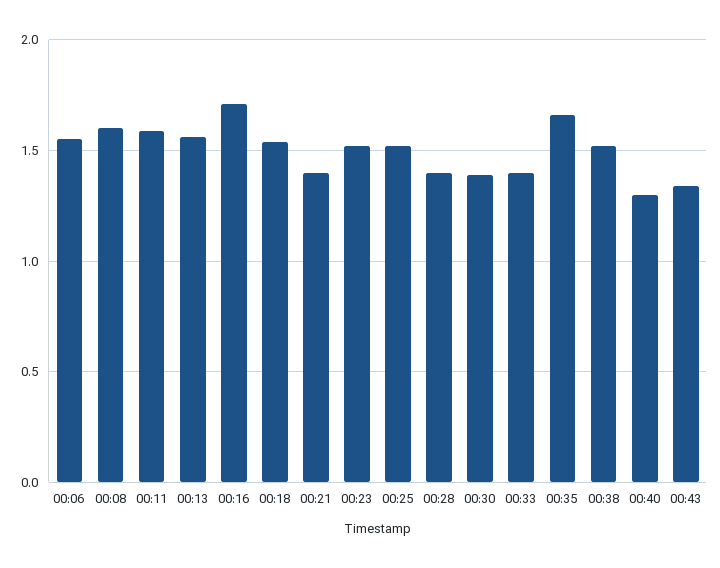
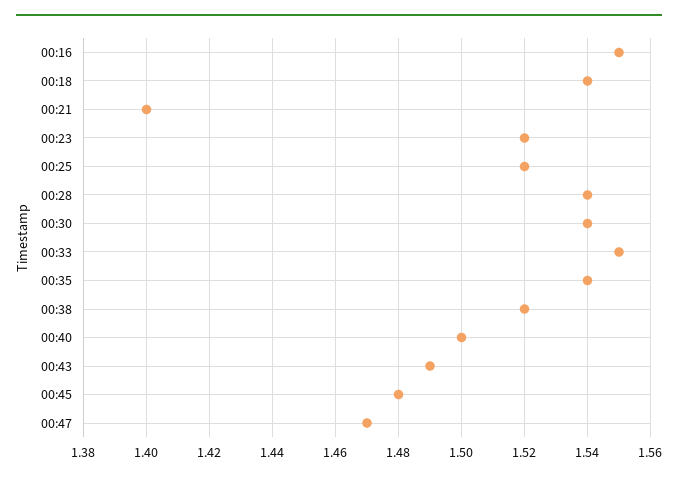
00:06: 1.55 -> none
00:08: 1.6 -> none
00:11: 1.6 -> none
00:13: 1.55 -> none
00:16: 1.7 -> 1.55
00:28: 1.4 -> 1.54
00:30: 1.4 -> 1.54
00:33: 1.4 -> 1.55
00:35: 1.65 -> 1.54
00:40: 1.3 -> 1.5
00:43: 1.35 -> 1.49
00:45: none -> 1.48
00:47: none -> 1.47

